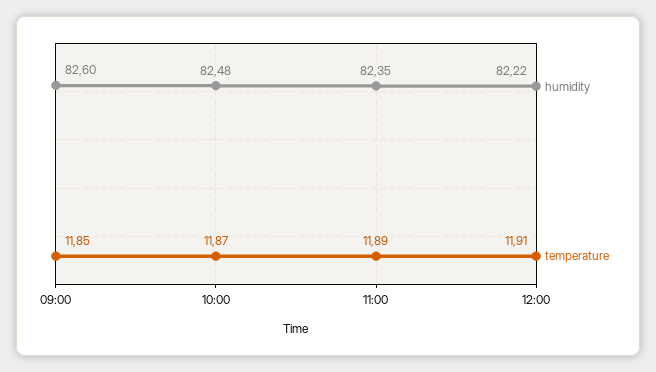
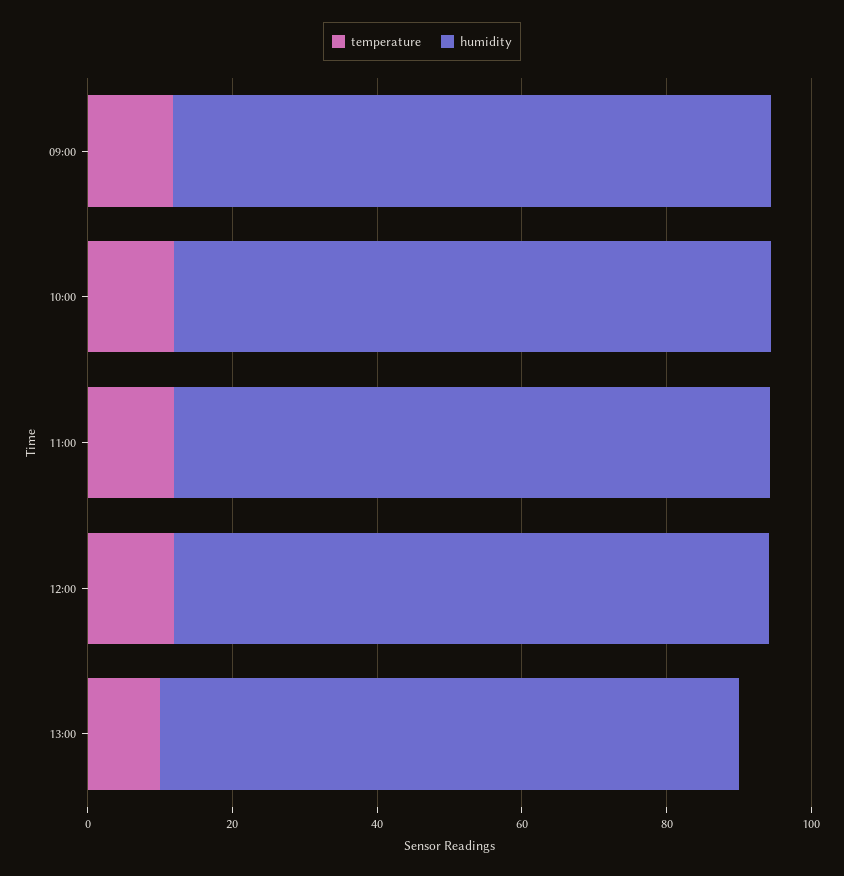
temperature, 13:00: none -> 10
humidity, 13:00: none -> 80

